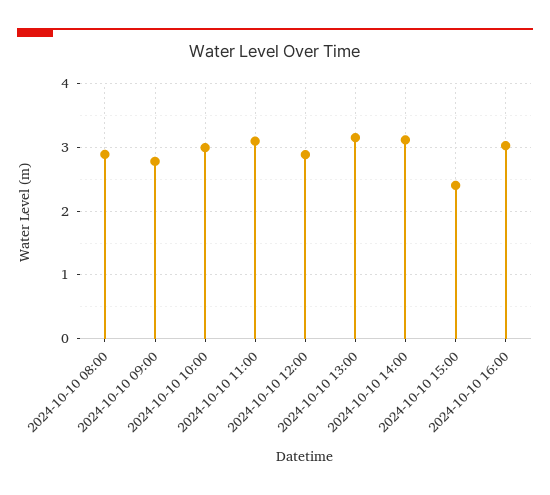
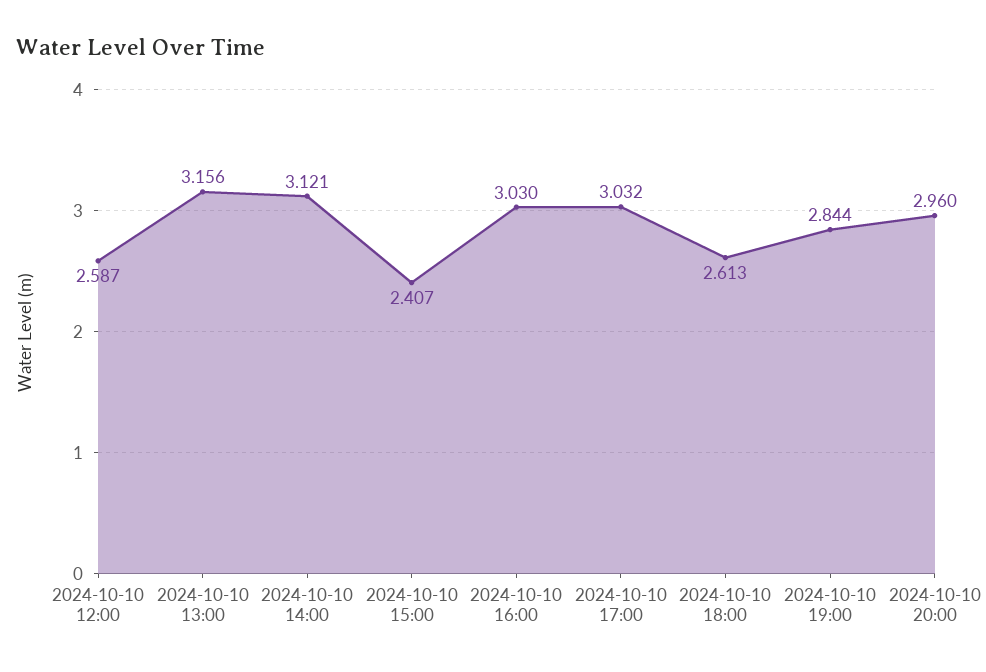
2024-10-10 08:00: 2.9 -> none
2024-10-10 09:00: 2.8 -> none
2024-10-10 10:00: 3 -> none
2024-10-10 11:00: 3.1 -> none
2024-10-10 12:00: 2.9 -> 2.587
2024-10-10 17:00: none -> 3.032
2024-10-10 18:00: none -> 2.613
2024-10-10 19:00: none -> 2.844
2024-10-10 20:00: none -> 2.96

